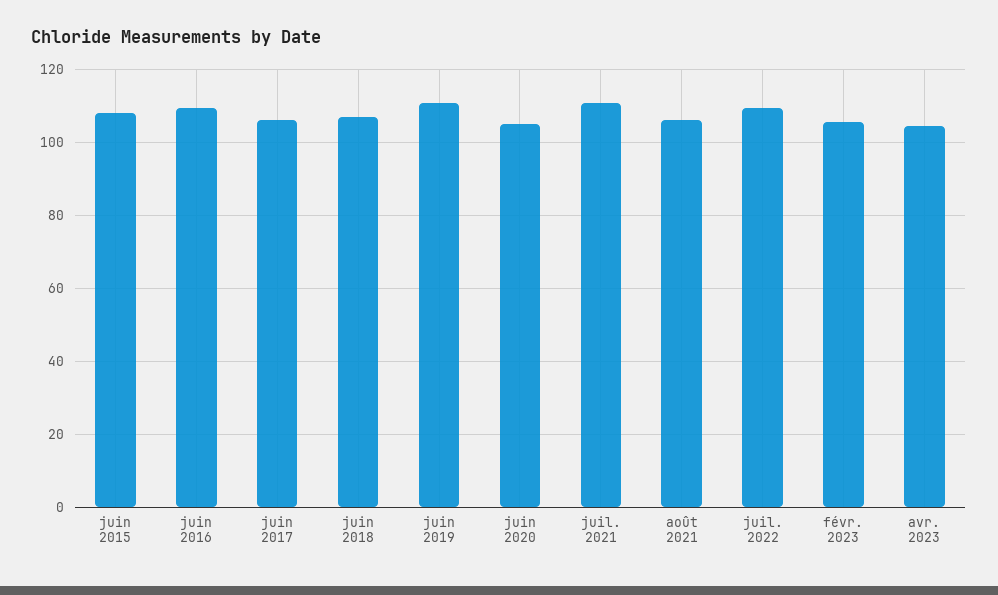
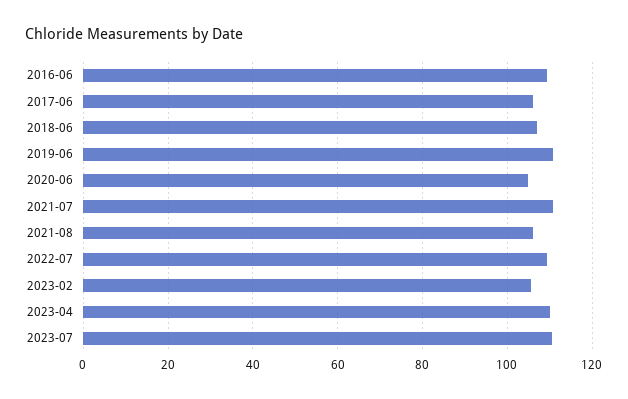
juin 2015: 108 -> none
avr. 2023: 104 -> 110
2023-07: none -> 110

